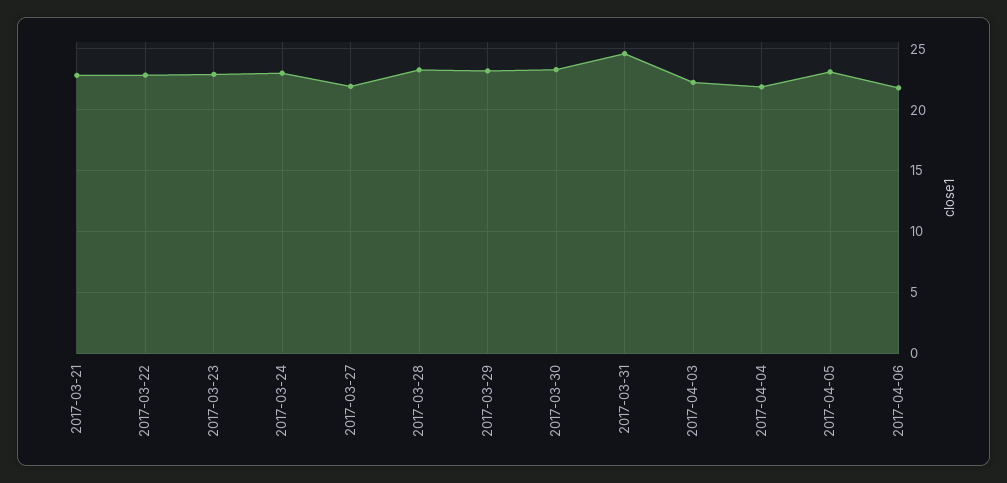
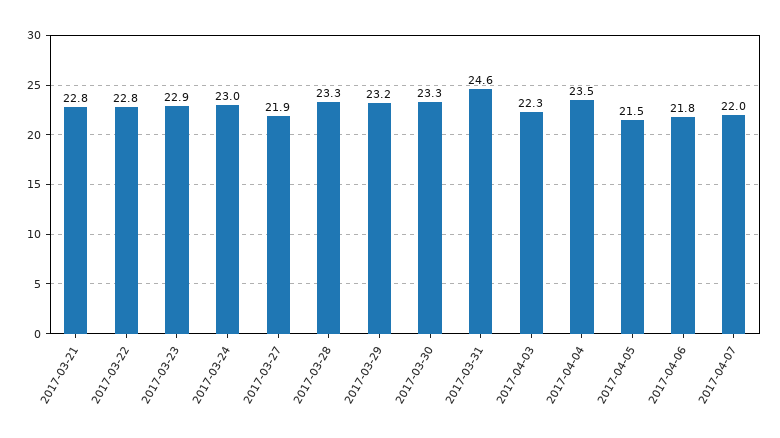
2017-04-04: 22 -> 23.5
2017-04-05: 23 -> 21.5
2017-04-07: none -> 22

